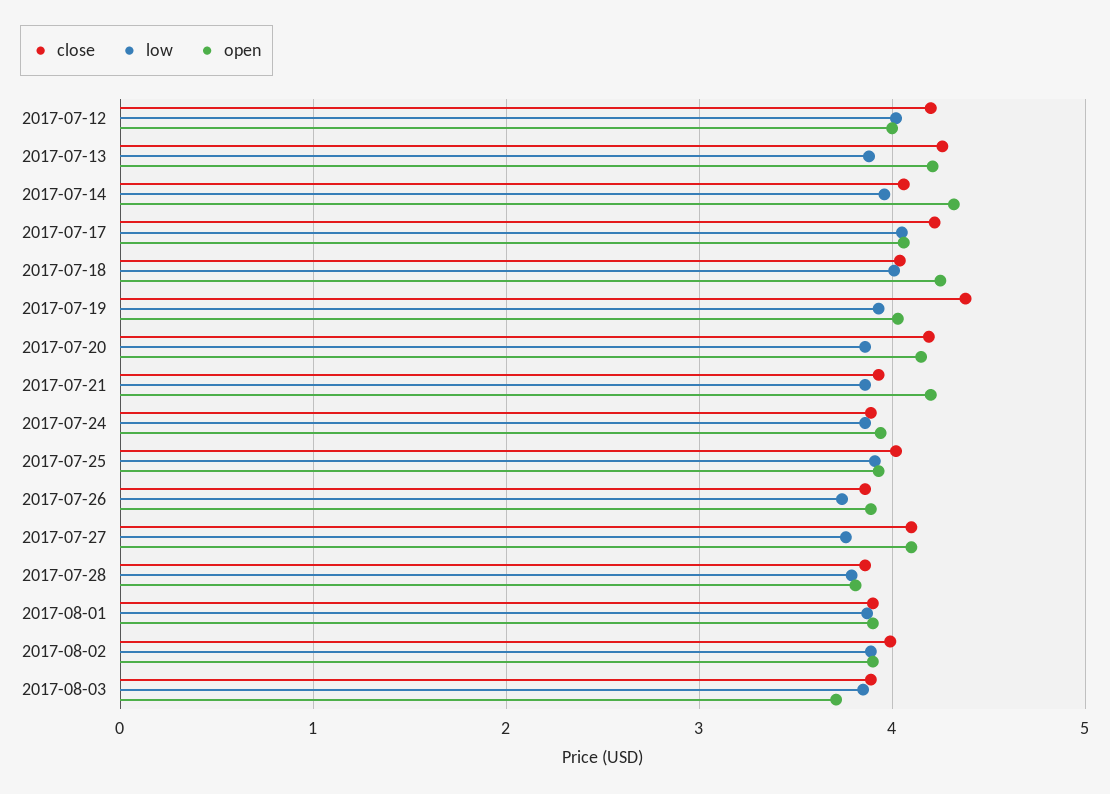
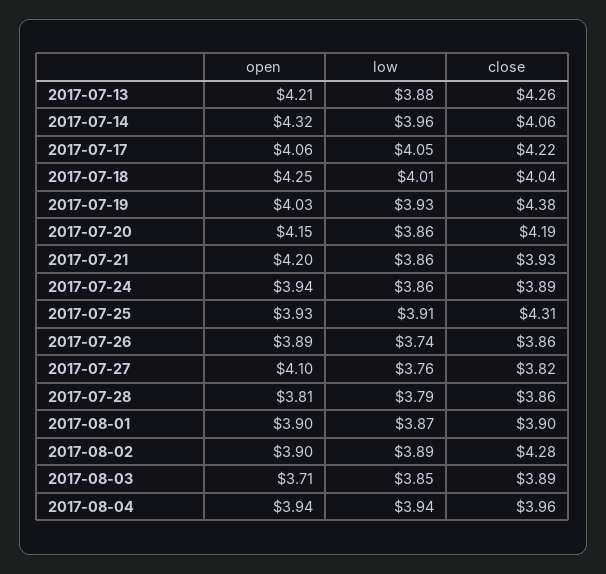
close, 2017-07-12: 4.2 -> none
low, 2017-07-12: 4 -> none
open, 2017-07-12: 4 -> none
close, 2017-07-25: 4 -> 4.31
close, 2017-07-27: 4.1 -> 3.82
close, 2017-08-02: 4 -> 4.28
open, 2017-08-04: none -> 3.94
low, 2017-08-04: none -> 3.94
close, 2017-08-04: none -> 3.96

